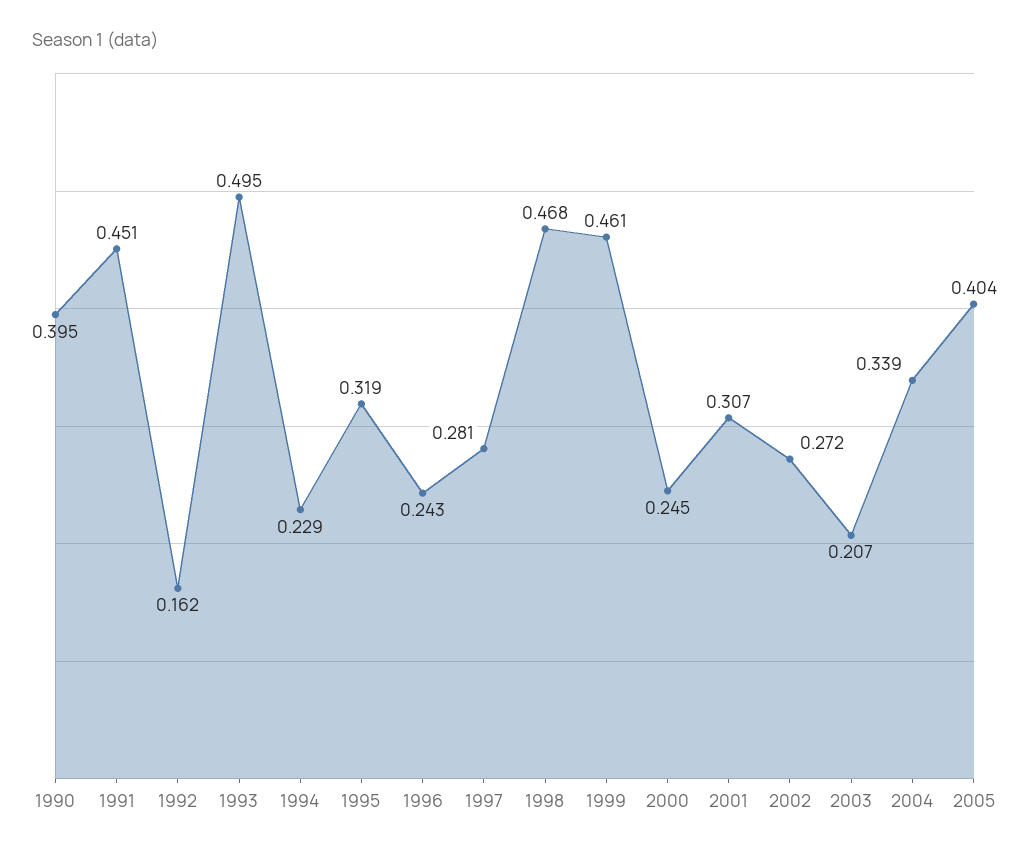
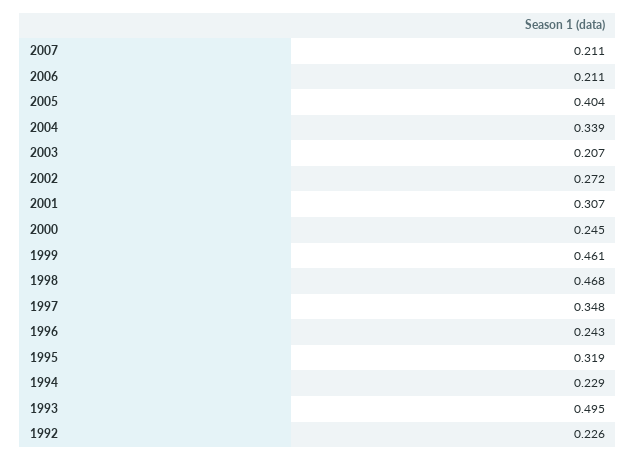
1990: 0.395 -> none
1991: 0.451 -> none
1992: 0.162 -> 0.226
1997: 0.281 -> 0.348
2007: none -> 0.211
2006: none -> 0.211

